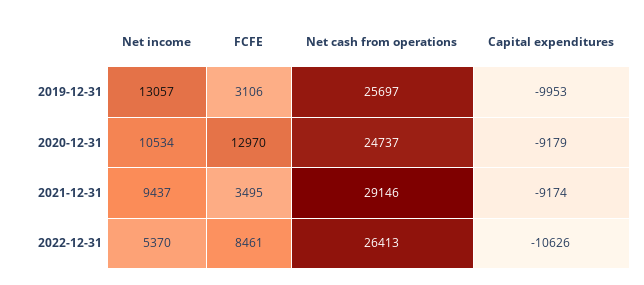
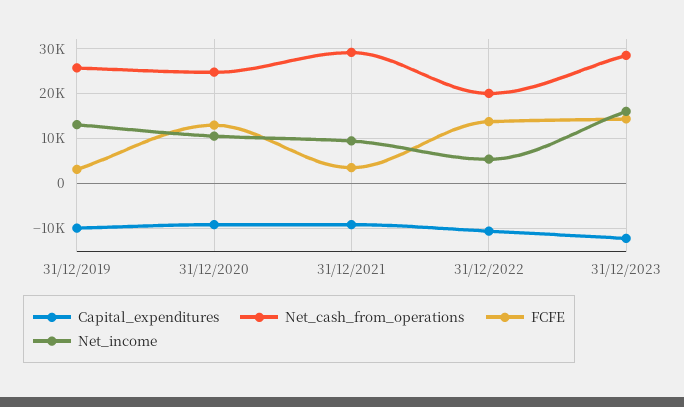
FCFE, 2022-12-31: 8461 -> 14000
Net cash from operations, 2022-12-31: 26413 -> 20000
Capital expenditures, 31/12/2023: none -> -12000
Net cash from operations, 31/12/2023: none -> 28000
FCFE, 31/12/2023: none -> 14000
Net income, 31/12/2023: none -> 16000

